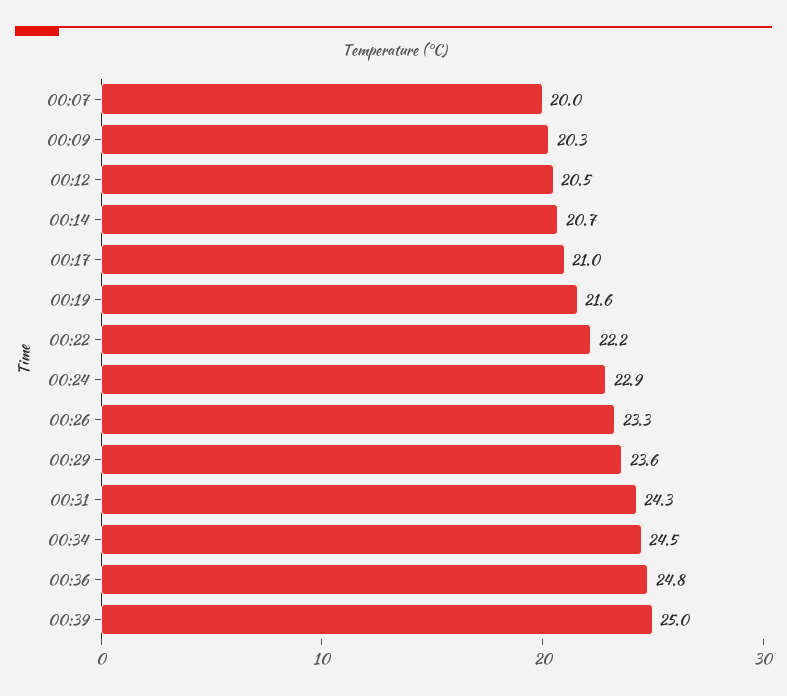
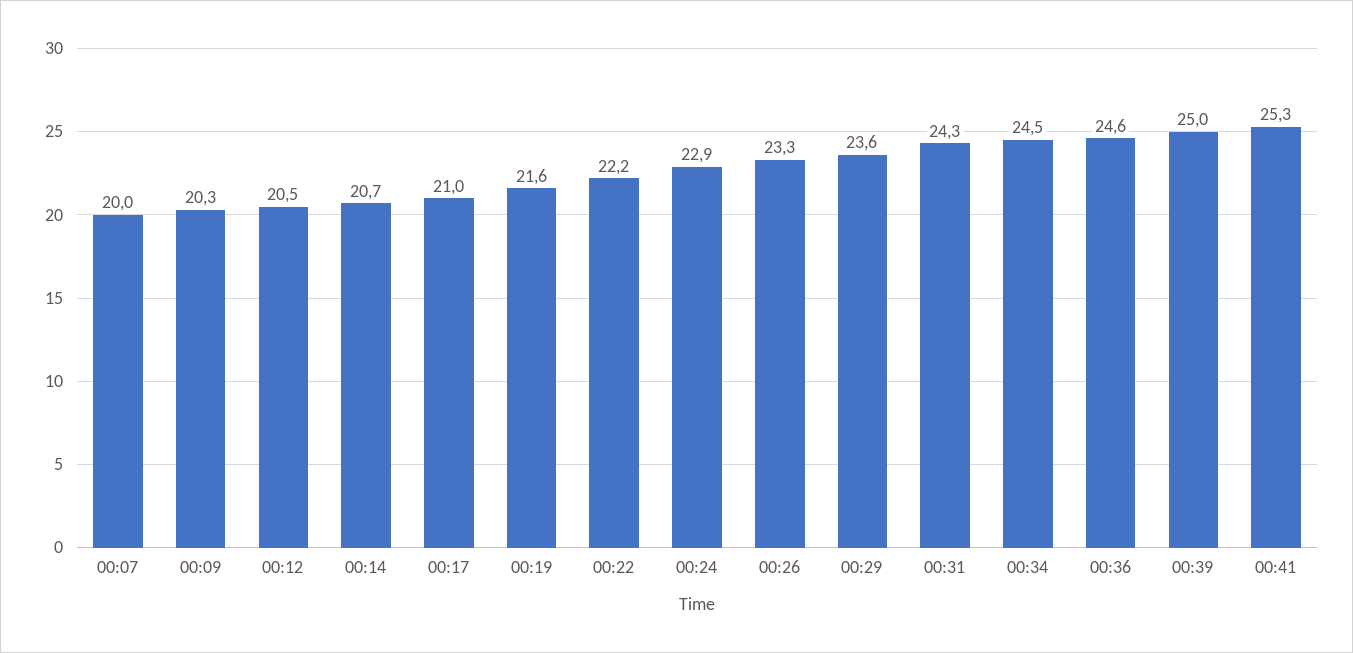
00:36: 24.8 -> 24.6
00:41: none -> 25.3

